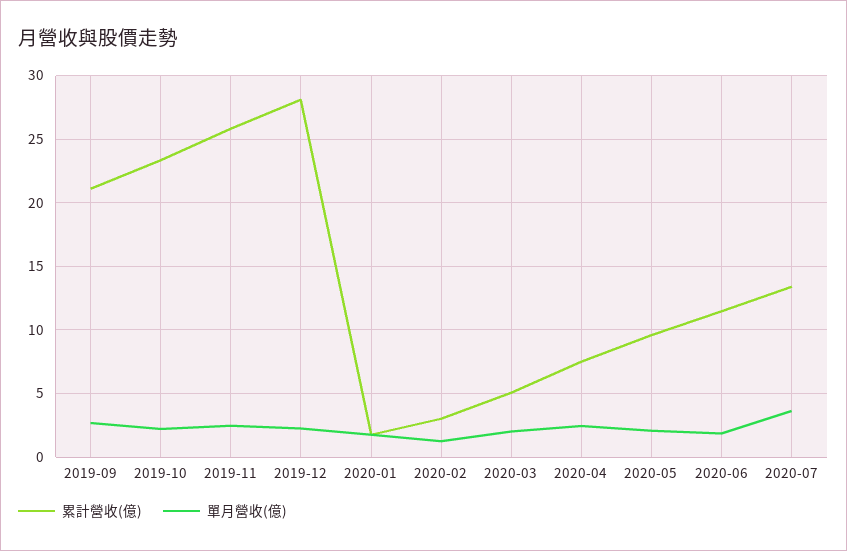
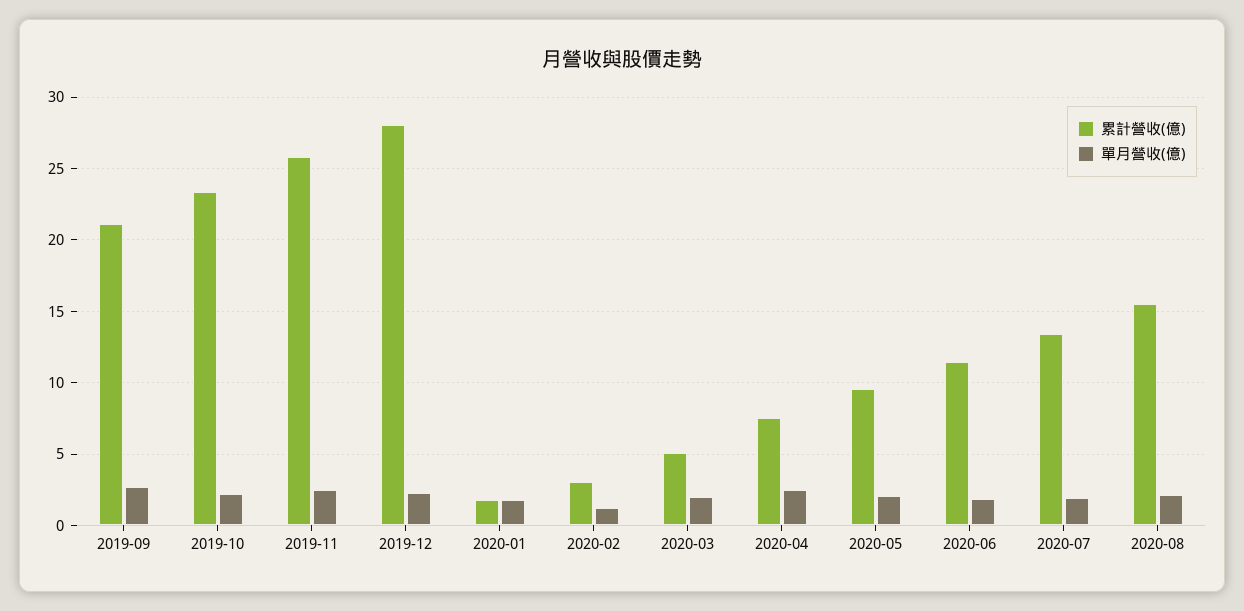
單月營收(億), 2020-07: 3.5 -> 2
累計營收(億), 2020-08: none -> 15.5
單月營收(億), 2020-08: none -> 2

